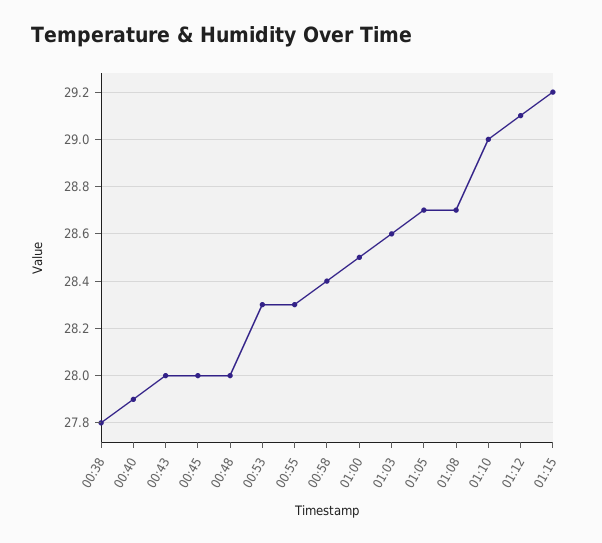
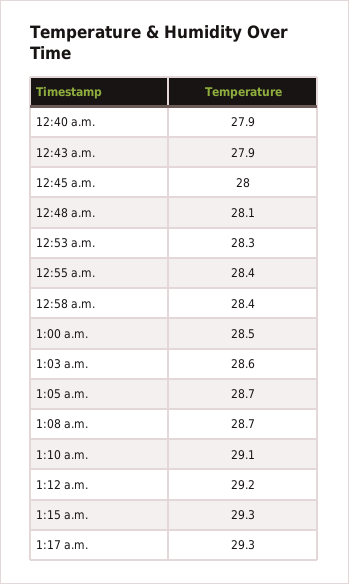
00:38: 27.8 -> none
00:43: 28 -> 27.9
00:48: 28 -> 28.1
00:55: 28.3 -> 28.4
01:10: 29 -> 29.1
01:12: 29.1 -> 29.2
01:15: 29.2 -> 29.3
1:17 a.m.: none -> 29.3

